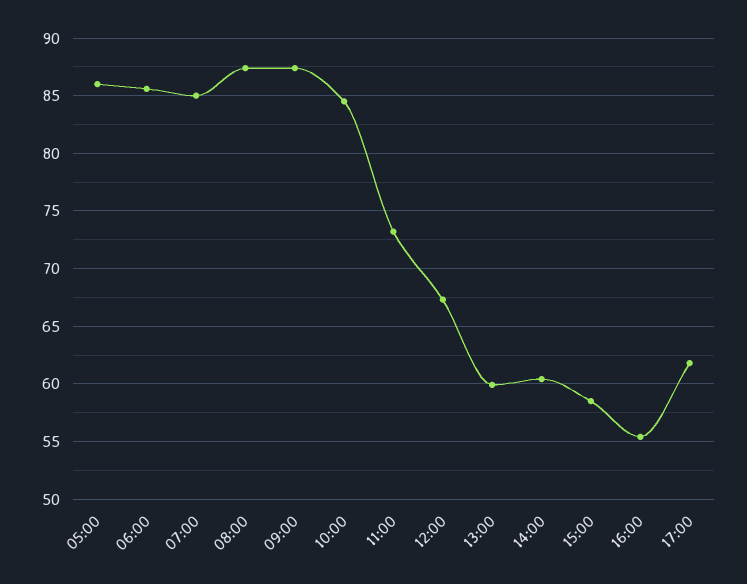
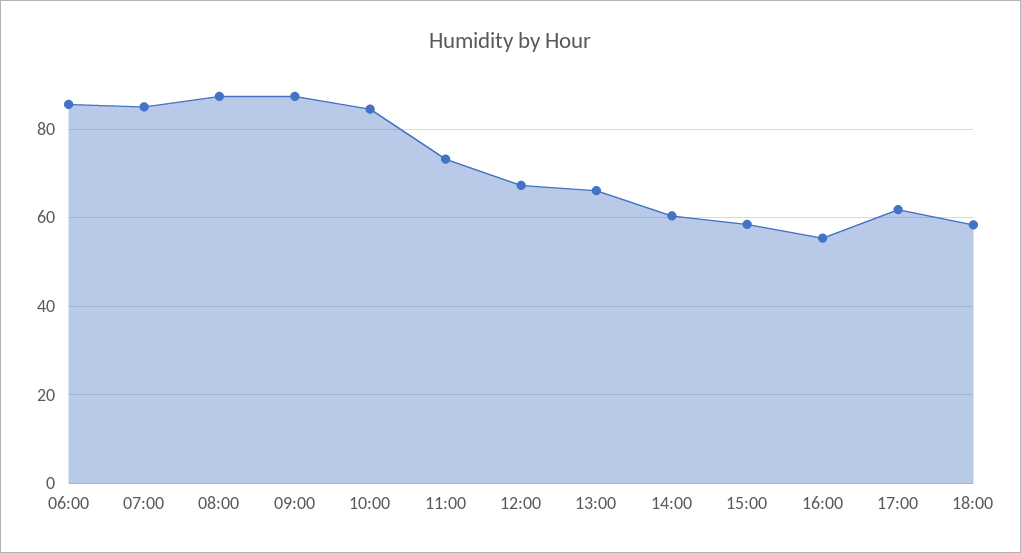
05:00: 86 -> none
13:00: 60 -> 66
18:00: none -> 58

